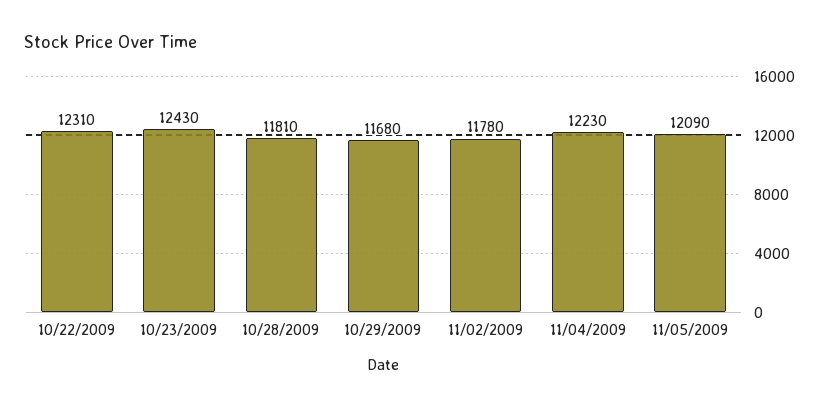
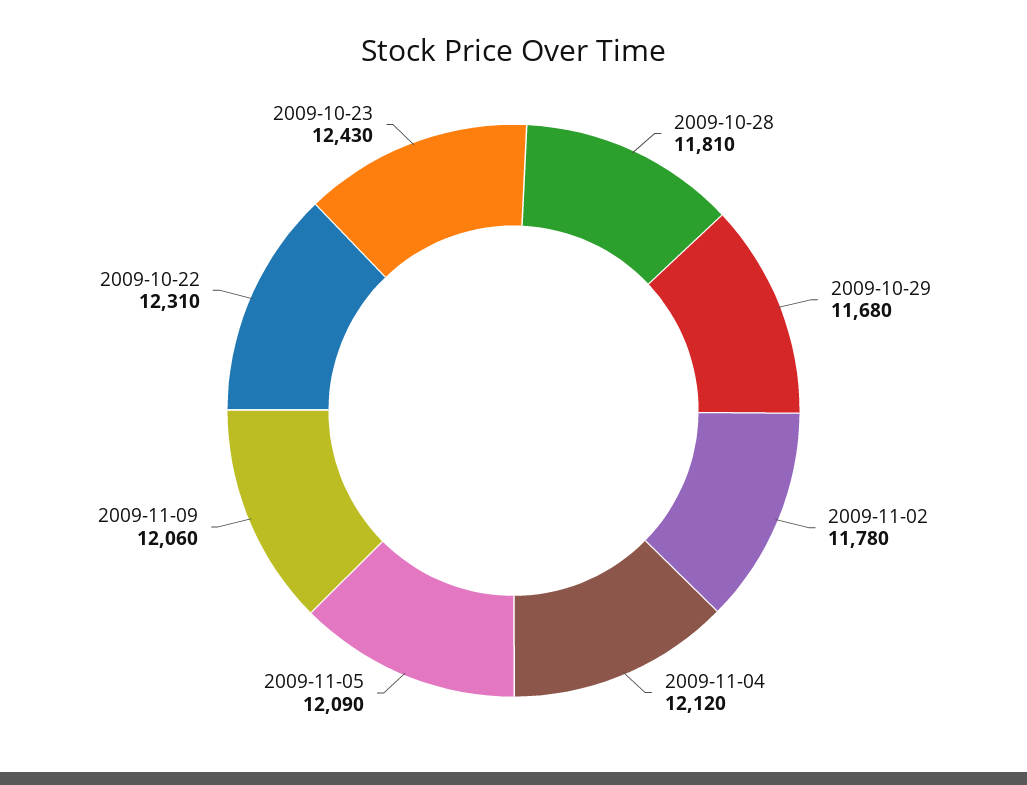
11/04/2009: 12230 -> 12120
2009-11-09: none -> 12060

